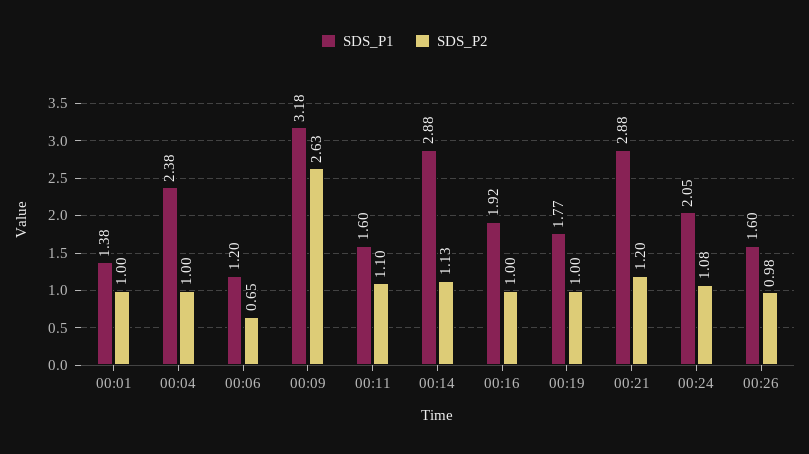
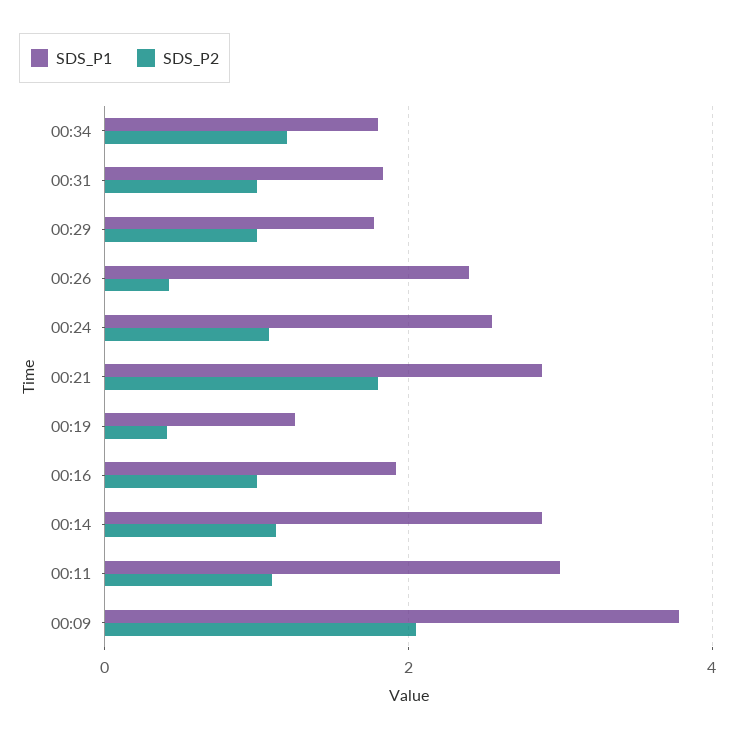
SDS_P1, 00:01: 1.38 -> none
SDS_P2, 00:01: 1 -> none
SDS_P1, 00:04: 2.38 -> none
SDS_P2, 00:04: 1 -> none
SDS_P1, 00:06: 1.2 -> none
SDS_P2, 00:06: 0.65 -> none
SDS_P1, 00:09: 3.18 -> 3.8
SDS_P2, 00:09: 2.63 -> 2
SDS_P1, 00:11: 1.6 -> 3
SDS_P1, 00:19: 1.77 -> 1.2
SDS_P2, 00:19: 1 -> 0.4
SDS_P2, 00:21: 1.2 -> 1.8
SDS_P1, 00:24: 2.05 -> 2.6
SDS_P1, 00:26: 1.6 -> 2.4
SDS_P2, 00:26: 0.98 -> 0.4
SDS_P1, 00:34: none -> 1.8
SDS_P2, 00:34: none -> 1.2
SDS_P1, 00:31: none -> 1.8
SDS_P2, 00:31: none -> 1
SDS_P1, 00:29: none -> 1.8
SDS_P2, 00:29: none -> 1

